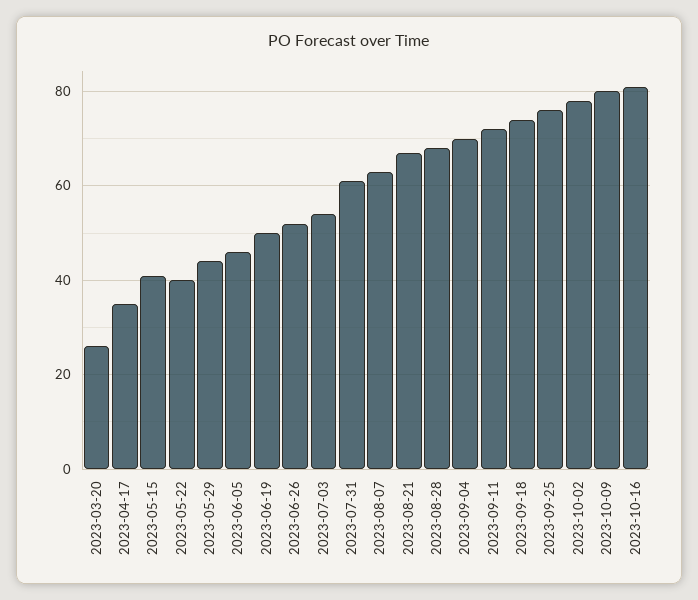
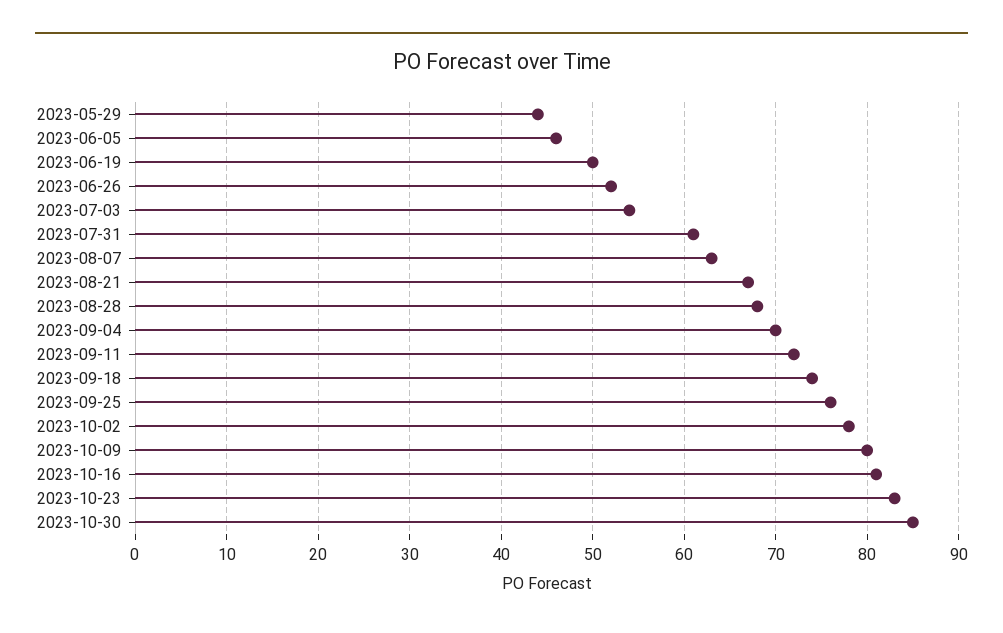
2023-03-20: 25 -> none
2023-04-17: 35 -> none
2023-05-15: 40 -> none
2023-05-22: 40 -> none
2023-10-23: none -> 83
2023-10-30: none -> 85

